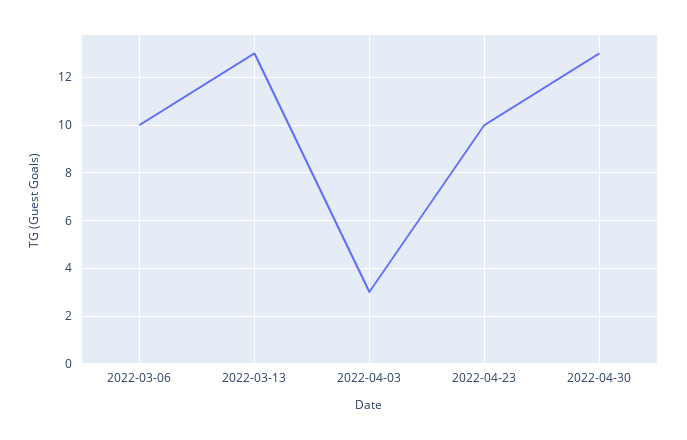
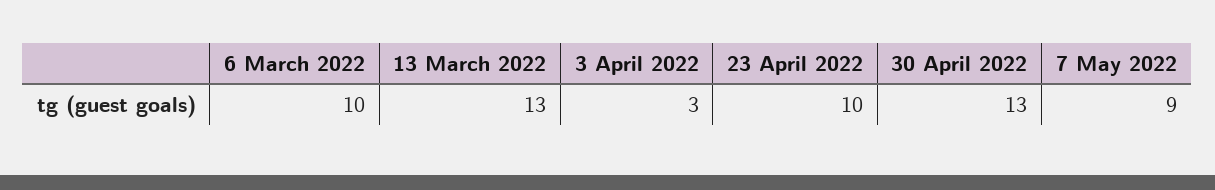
7 May 2022: none -> 9

